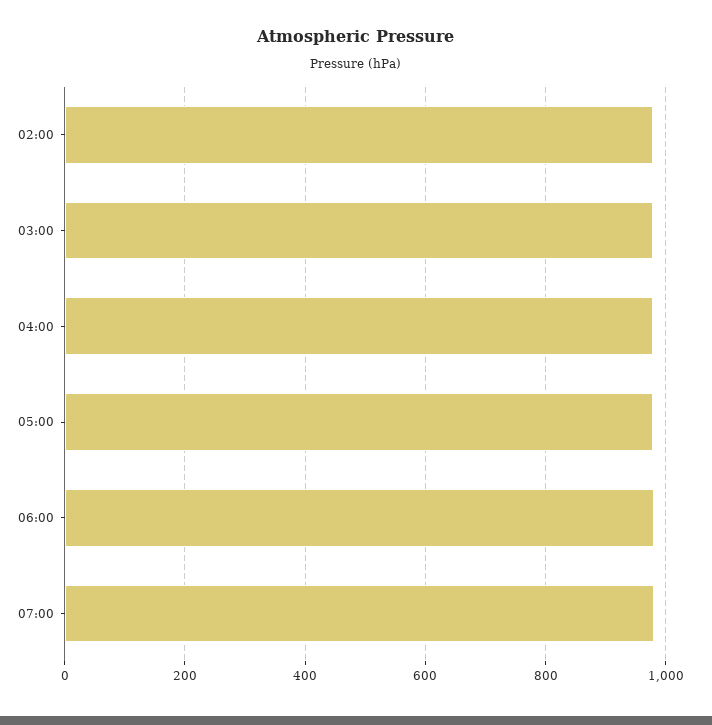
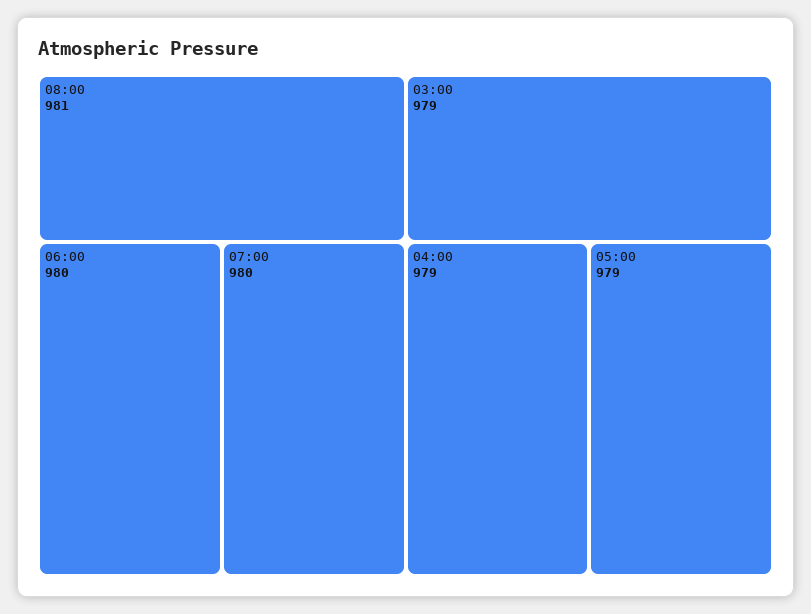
02:00: 980 -> none
08:00: none -> 981

